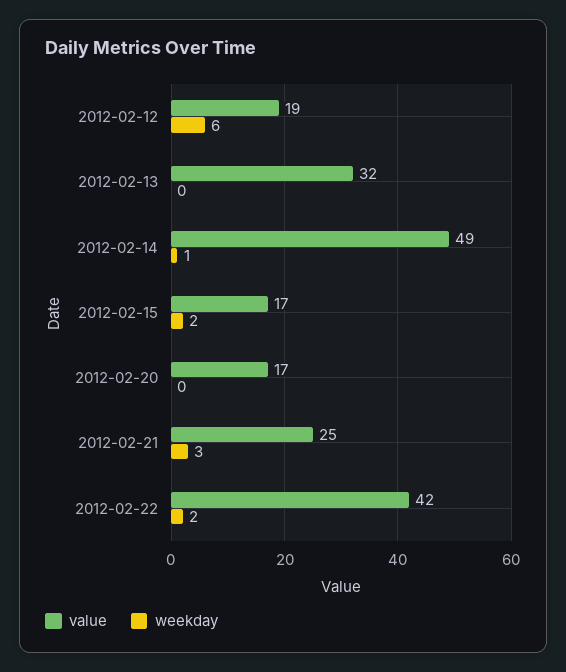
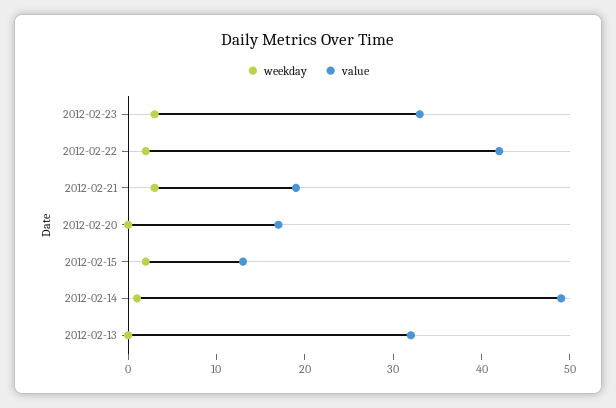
value, 2012-02-12: 19 -> none
weekday, 2012-02-12: 6 -> none
value, 2012-02-15: 17 -> 13
value, 2012-02-21: 25 -> 19
weekday, 2012-02-23: none -> 3
value, 2012-02-23: none -> 33

